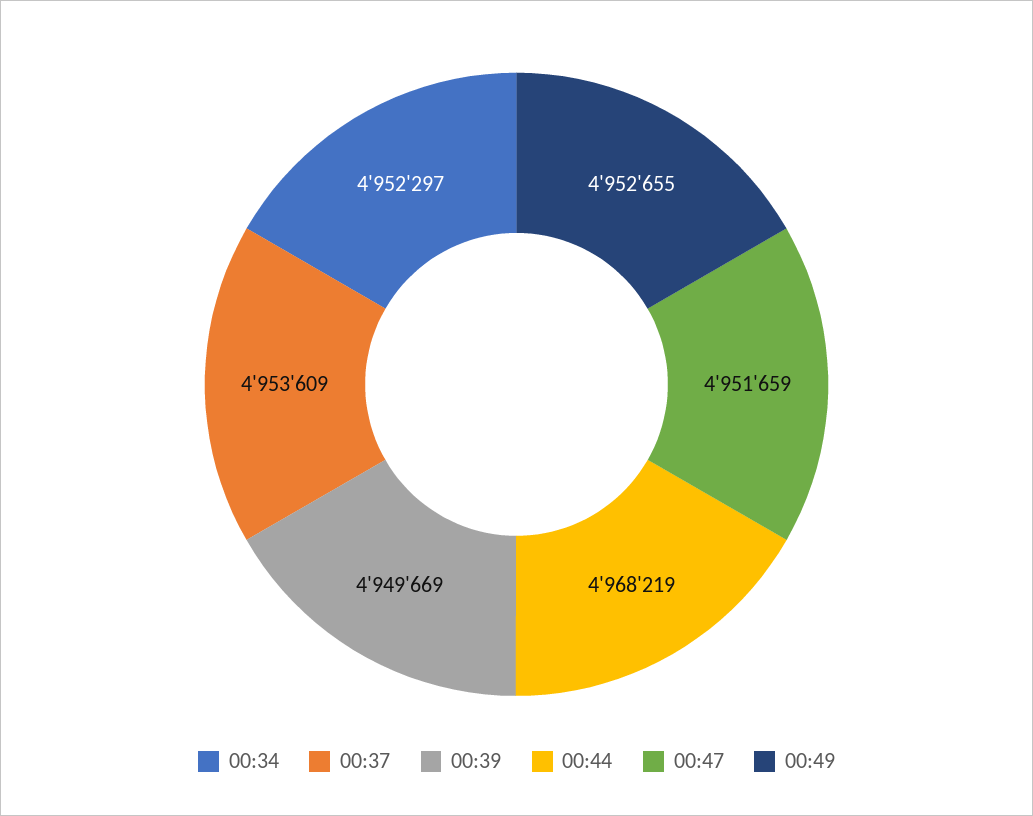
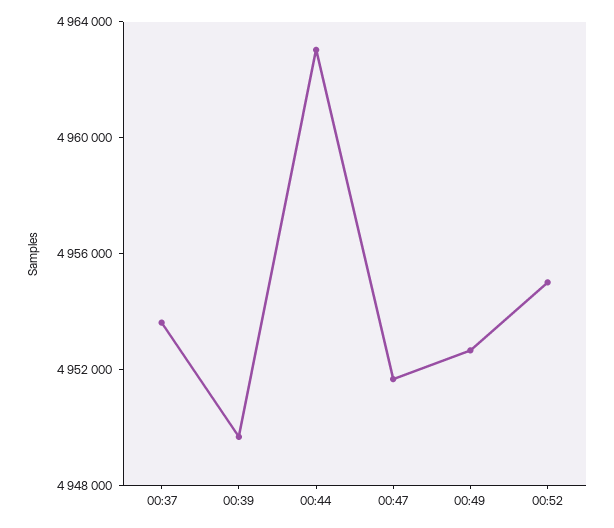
00:34: 4952297 -> none
00:44: 4968219 -> 4963000
00:52: none -> 4955000

